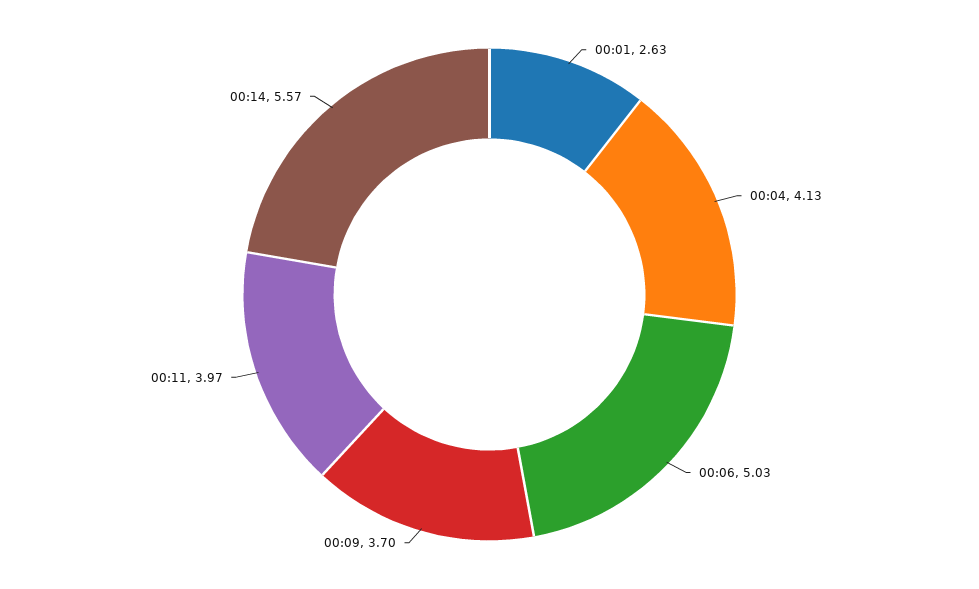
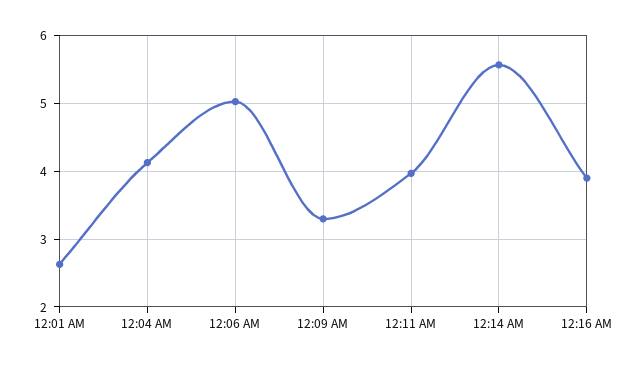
00:09: 3.7 -> 3.3
12:16 AM: none -> 3.9

